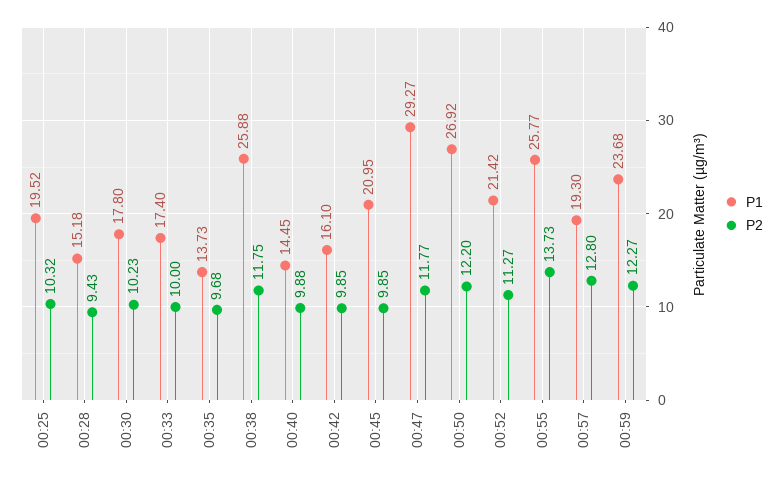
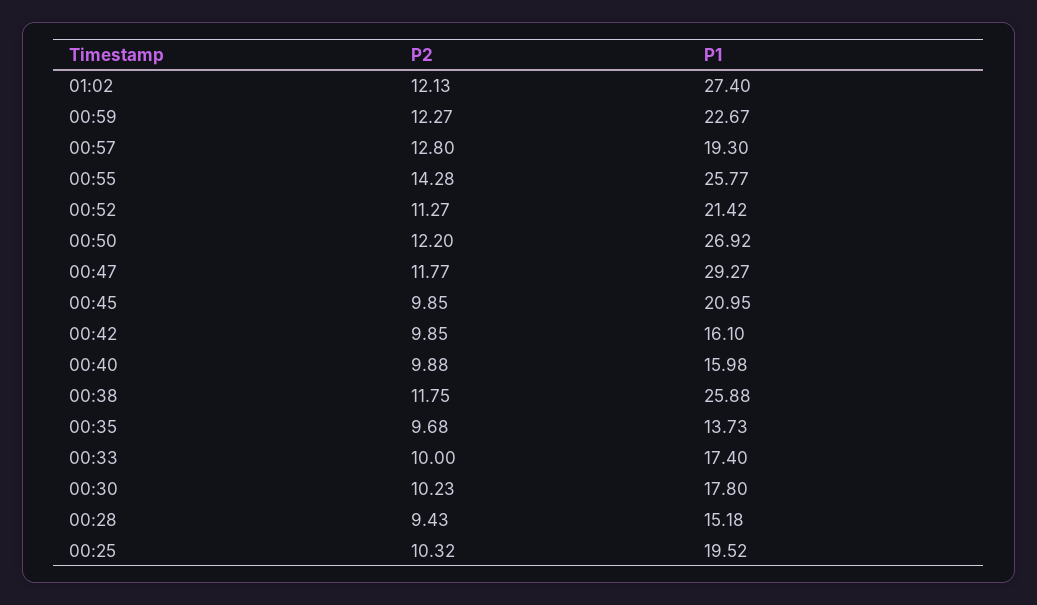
P1, 00:40: 14.45 -> 15.98
P2, 00:55: 13.73 -> 14.28
P1, 00:59: 23.68 -> 22.67
P2, 01:02: none -> 12.13
P1, 01:02: none -> 27.4

